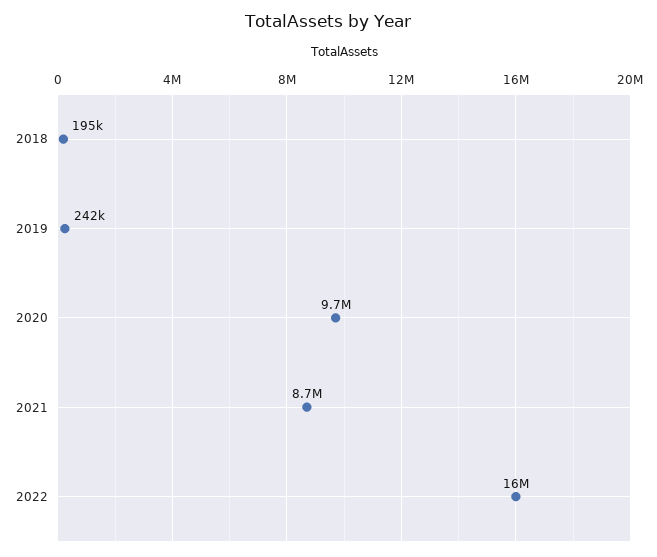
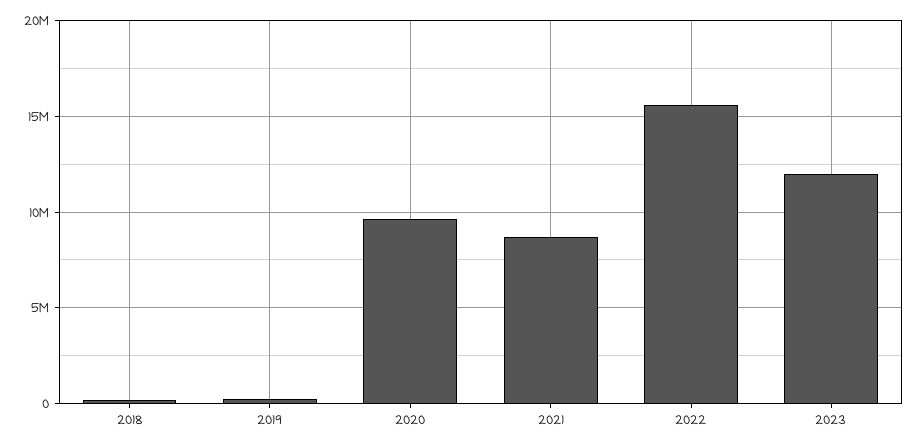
2023: none -> 12000000

